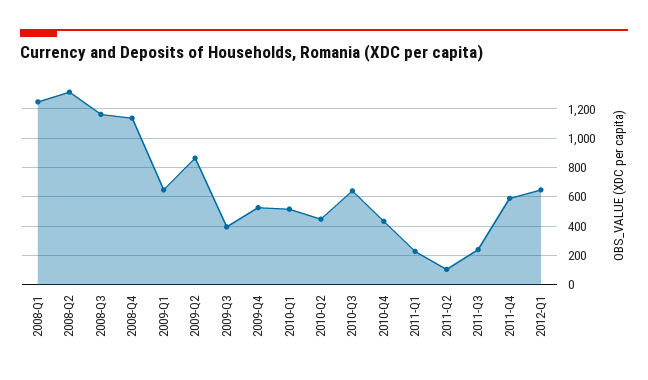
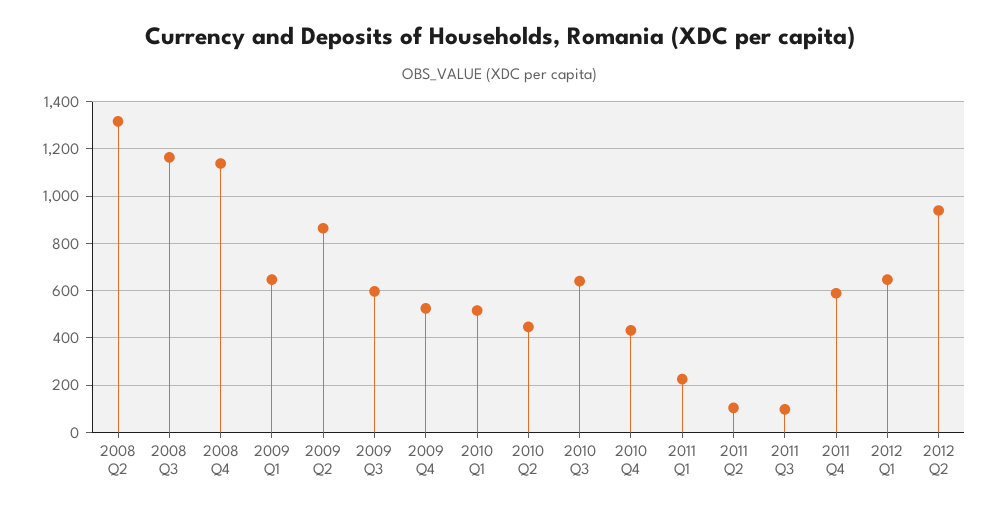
2008-Q1: 1250 -> none
2009-Q3: 400 -> 600
2011-Q3: 250 -> 100
2012 Q2: none -> 950

